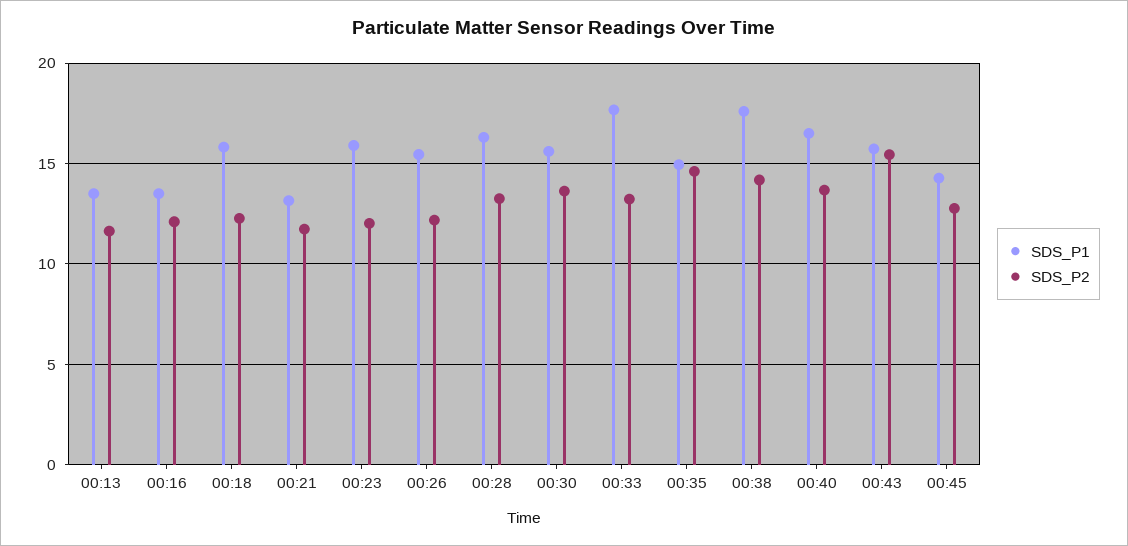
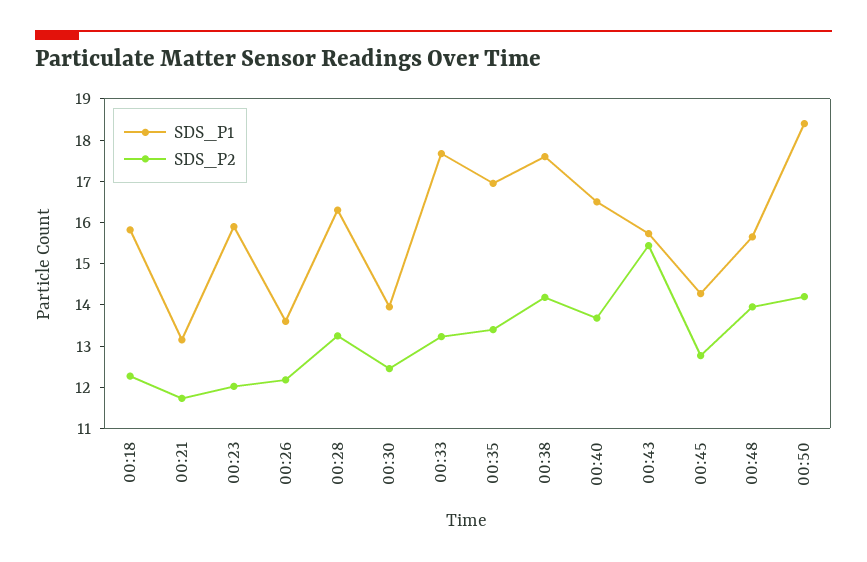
SDS_P1, 00:13: 13.5 -> none
SDS_P2, 00:13: 11.5 -> none
SDS_P1, 00:16: 13.5 -> none
SDS_P2, 00:16: 12 -> none
SDS_P1, 00:26: 15.5 -> 13.6
SDS_P1, 00:30: 15.5 -> 14
SDS_P2, 00:30: 13.5 -> 12.4
SDS_P1, 00:35: 15 -> 17
SDS_P2, 00:35: 14.5 -> 13.4
SDS_P1, 00:48: none -> 15.6
SDS_P2, 00:48: none -> 14
SDS_P1, 00:50: none -> 18.4
SDS_P2, 00:50: none -> 14.2

